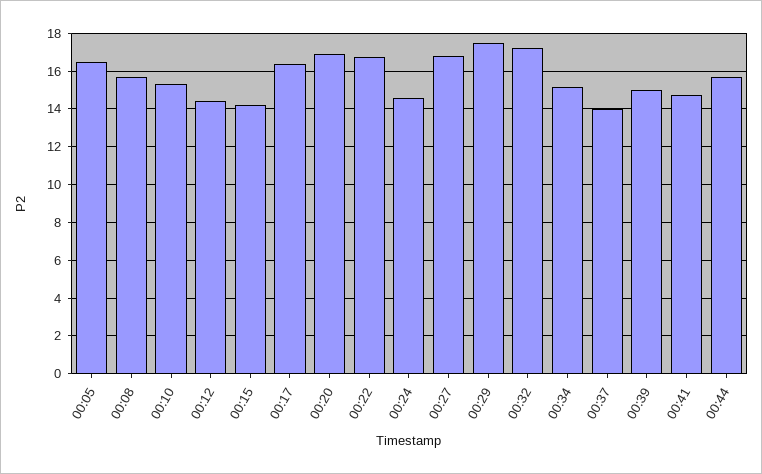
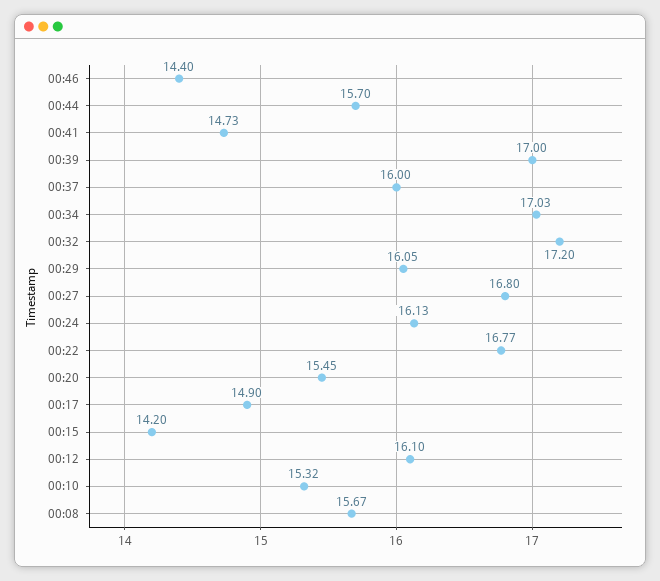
00:05: 16.5 -> none
00:12: 14.5 -> 16.1
00:17: 16.5 -> 14.9
00:20: 17 -> 15.45
00:24: 14.5 -> 16.13
00:29: 17.5 -> 16.05
00:34: 15 -> 17.03
00:37: 14 -> 16
00:39: 15 -> 17
00:46: none -> 14.4

